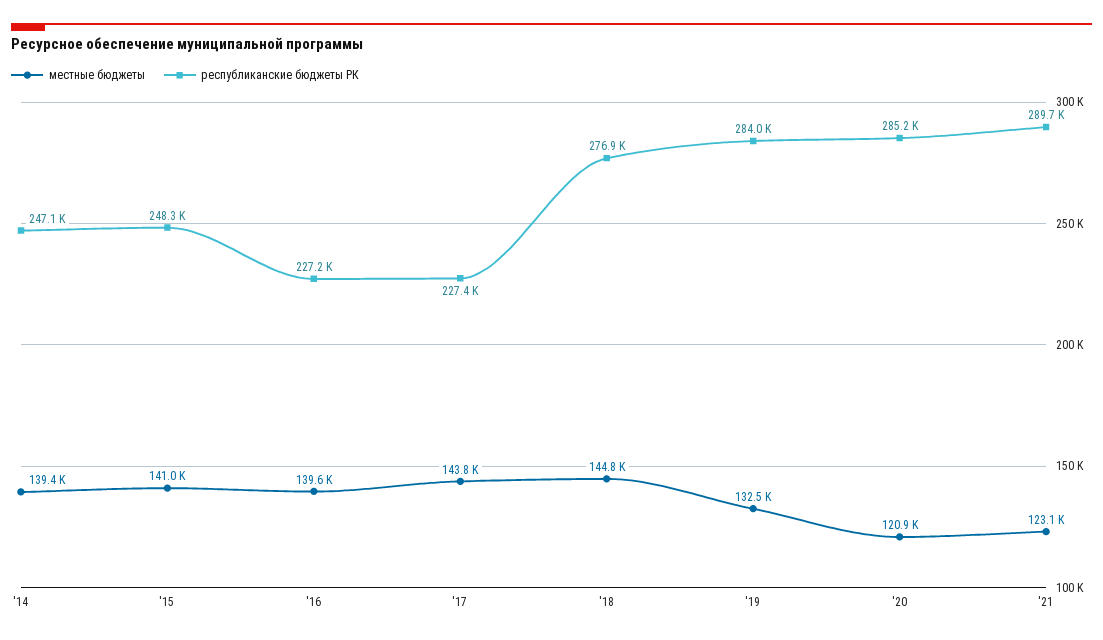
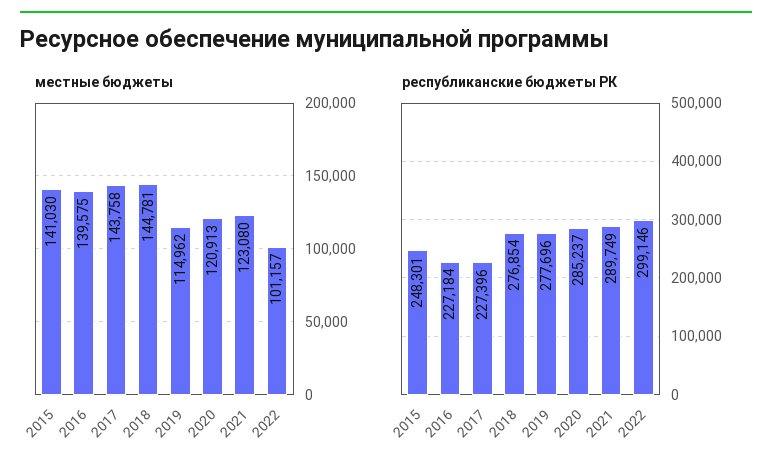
местные бюджеты, '14: 139400 -> none
республиканские бюджеты РК, '14: 247100 -> none
местные бюджеты, '19: 132500 -> 114962
республиканские бюджеты РК, '19: 284000 -> 277696
местные бюджеты, 2022: none -> 101157
республиканские бюджеты РК, 2022: none -> 299146

